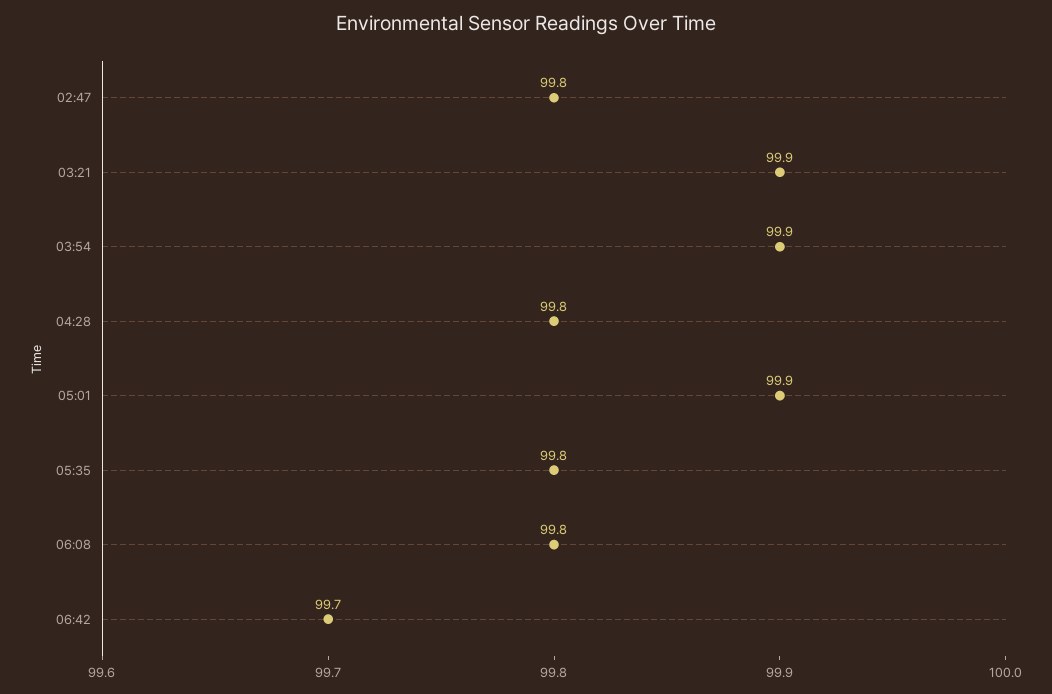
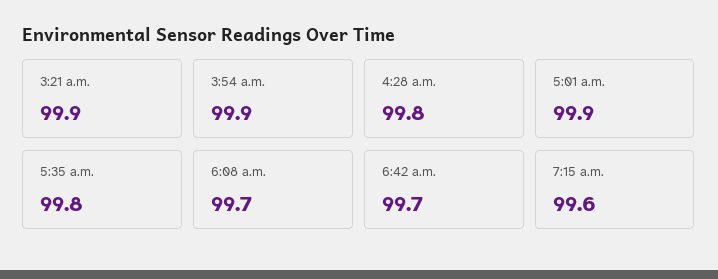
02:47: 99.8 -> none
06:08: 99.8 -> 99.7
7:15 a.m.: none -> 99.6

